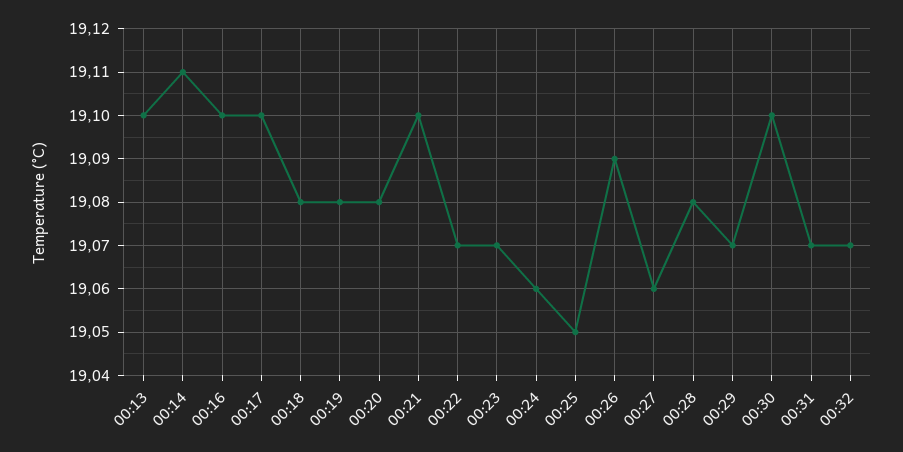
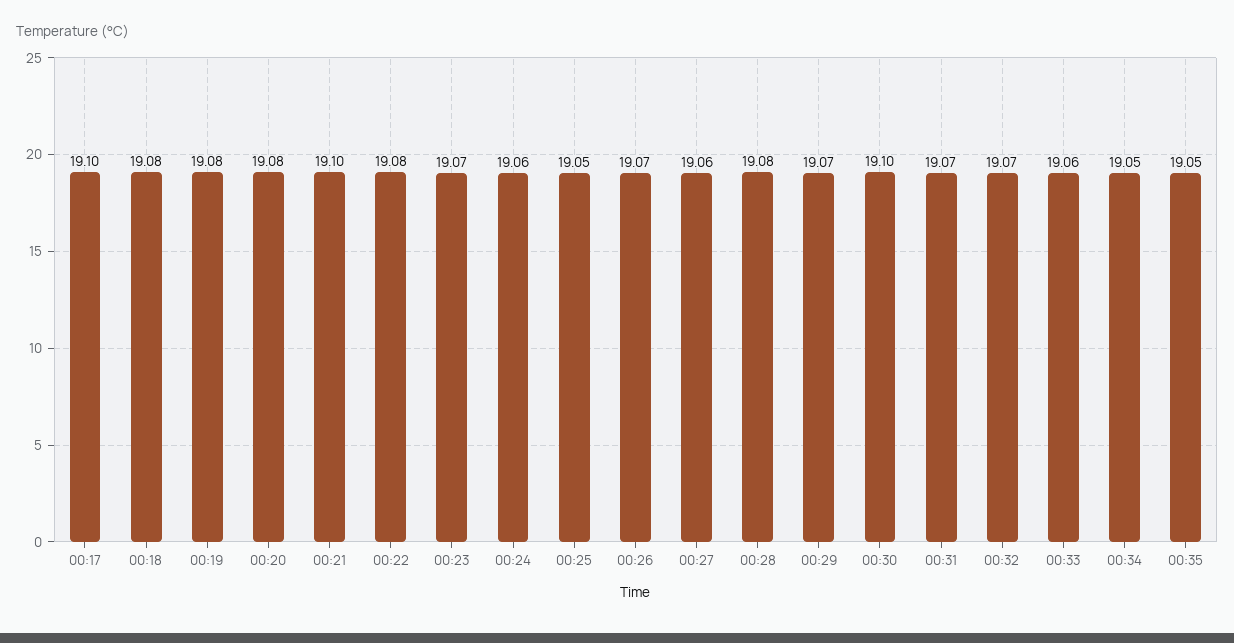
00:13: 19.1 -> none
00:14: 19.11 -> none
00:16: 19.1 -> none
00:22: 19.07 -> 19.08
00:26: 19.09 -> 19.07
00:33: none -> 19.06
00:34: none -> 19.05
00:35: none -> 19.05

